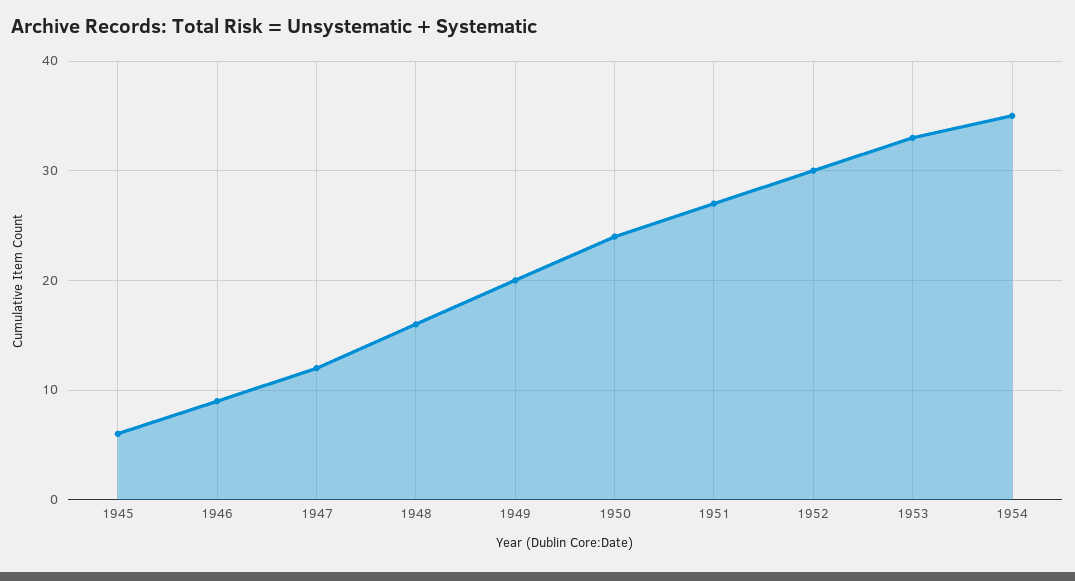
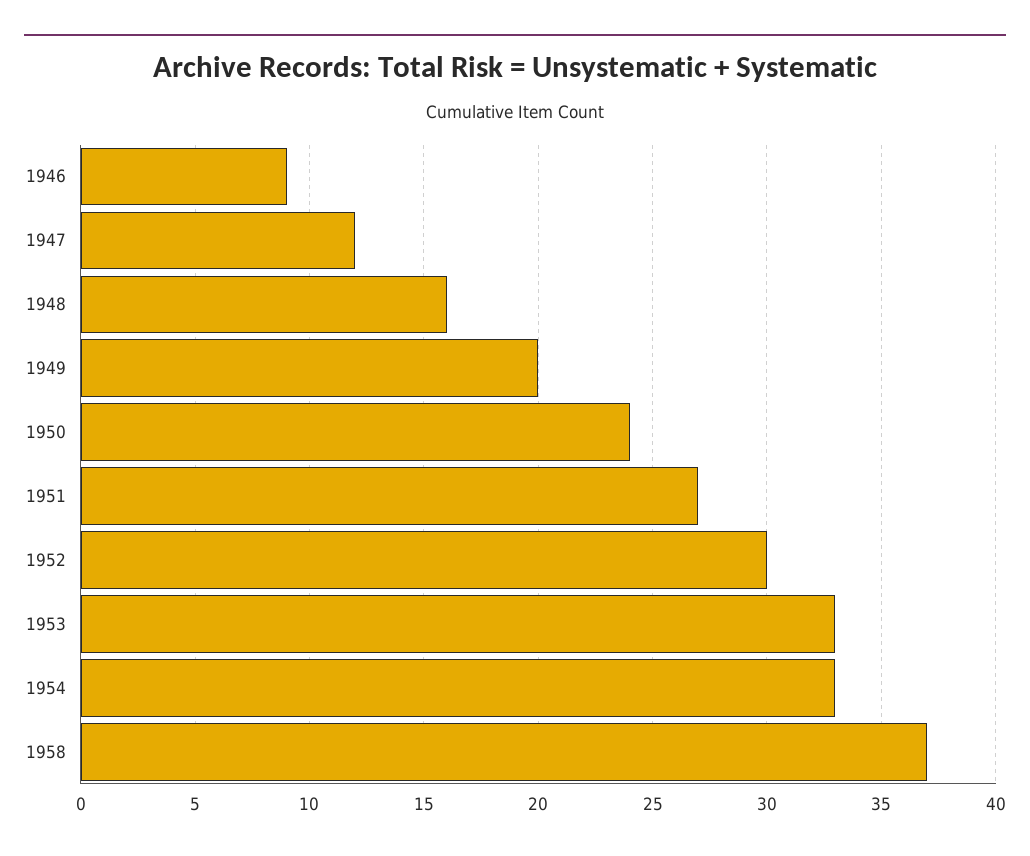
1945: 6 -> none
1954: 35 -> 33
1958: none -> 37

